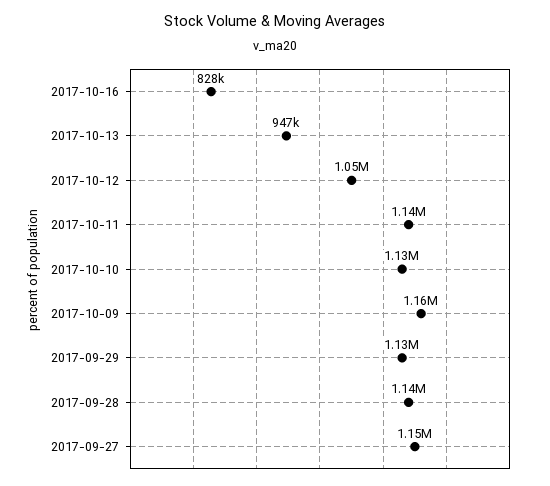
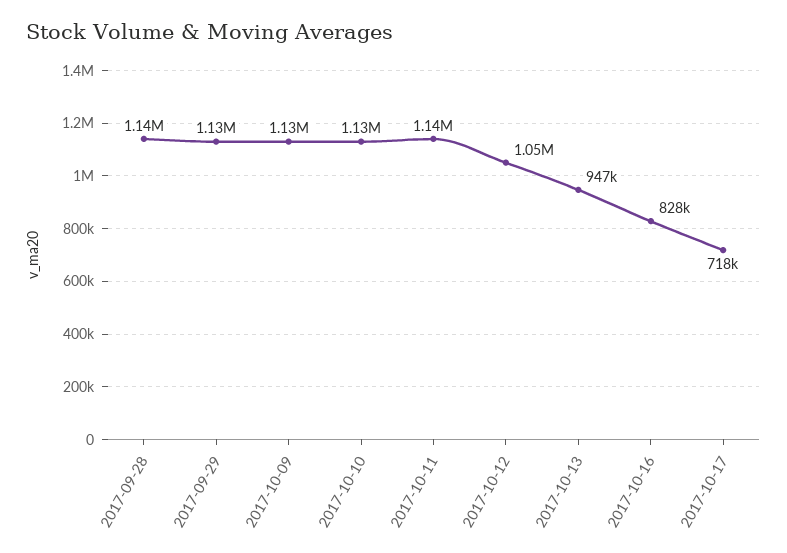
2017-10-09: 1160000 -> 1130000
2017-09-27: 1150000 -> none
2017-10-17: none -> 718000

